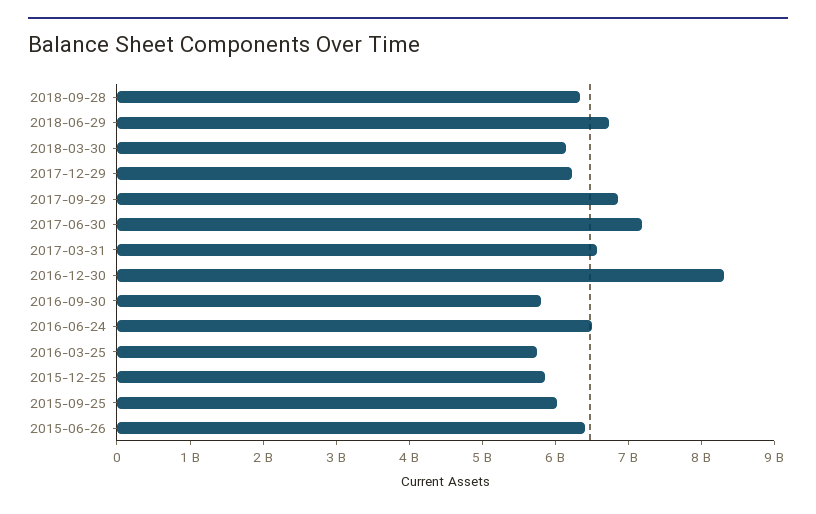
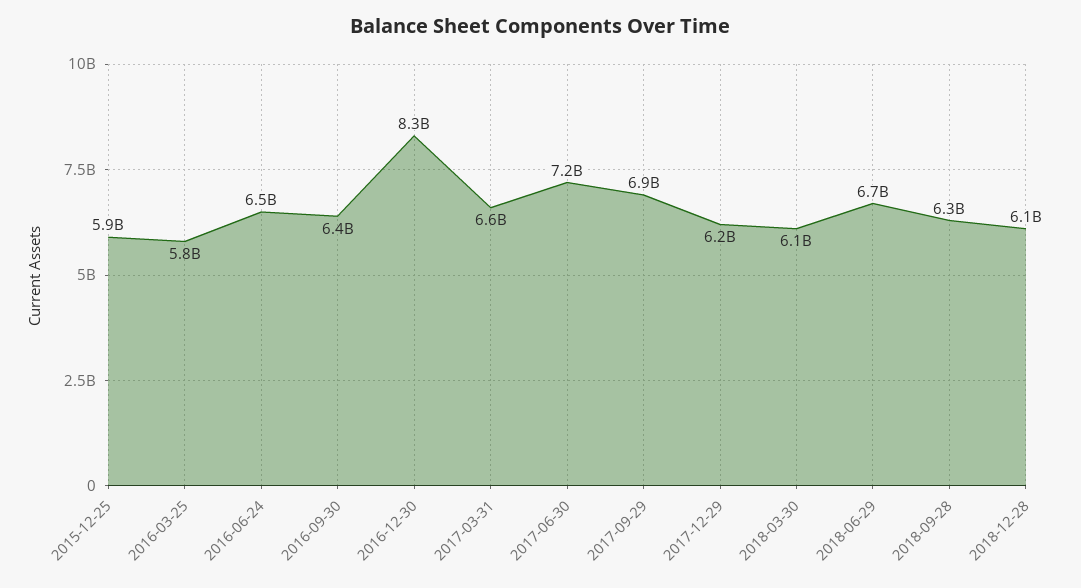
2016-09-30: 5800000000 -> 6400000000
2015-09-25: 6000000000 -> none
2015-06-26: 6400000000 -> none
2018-12-28: none -> 6100000000

